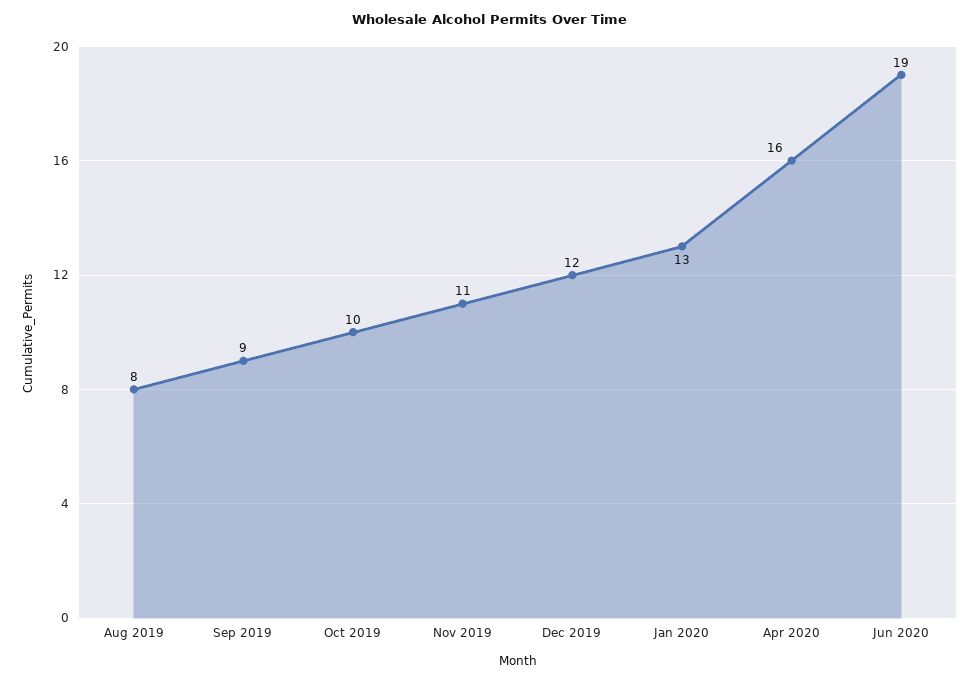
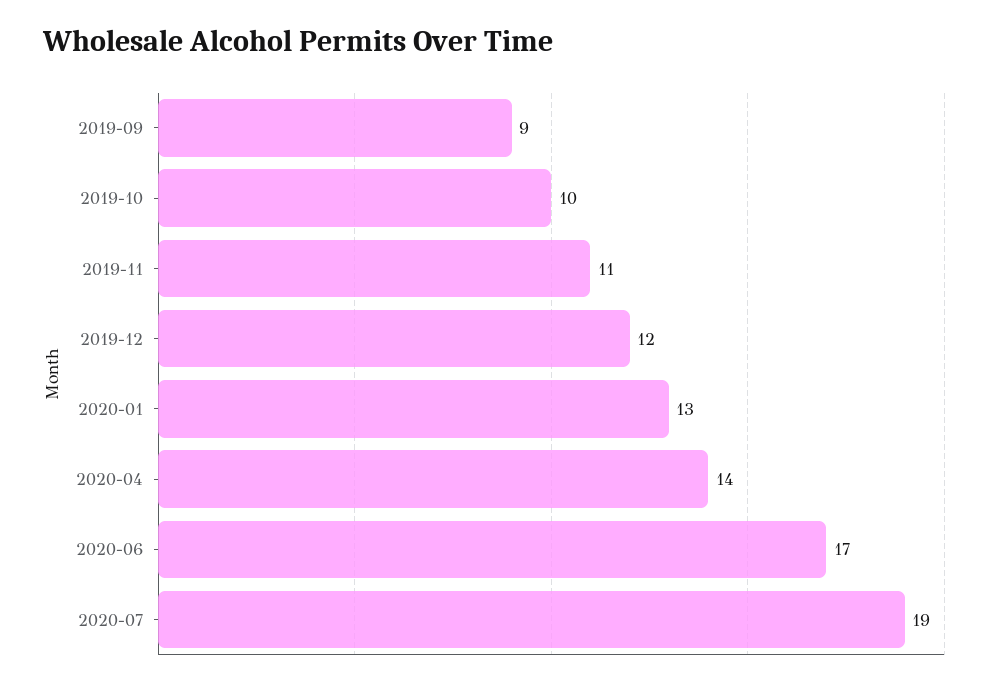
Aug 2019: 8 -> none
Apr 2020: 16 -> 14
Jun 2020: 19 -> 17
2020-07: none -> 19

